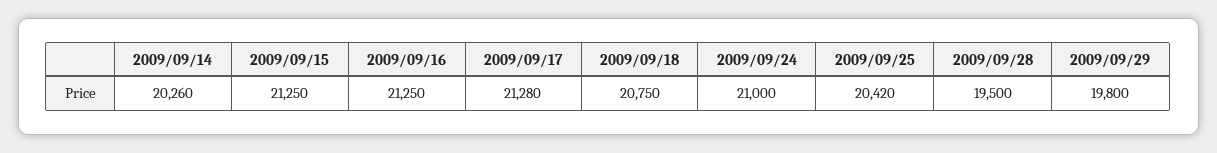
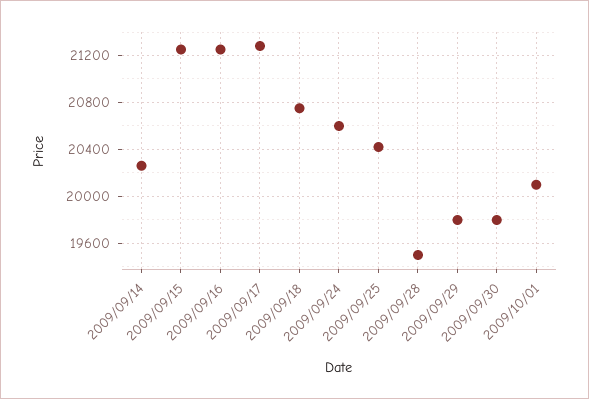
2009/09/24: 21000 -> 20600
2009/09/30: none -> 19800
2009/10/01: none -> 20100

